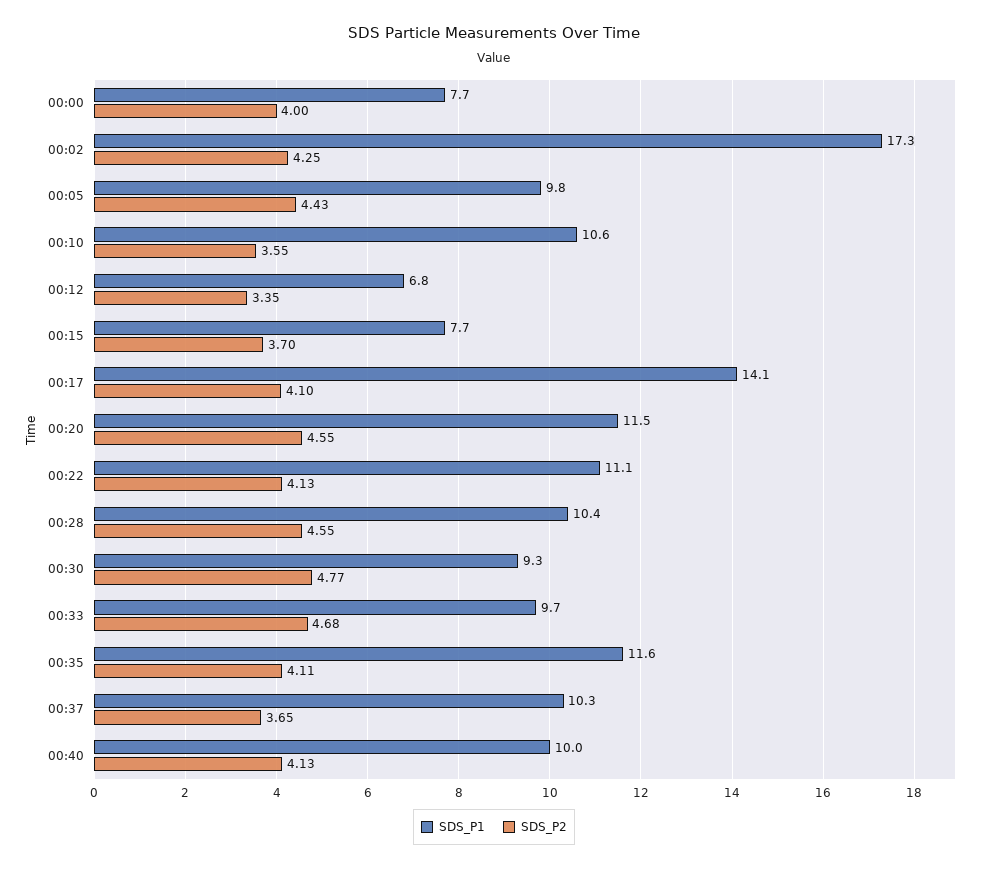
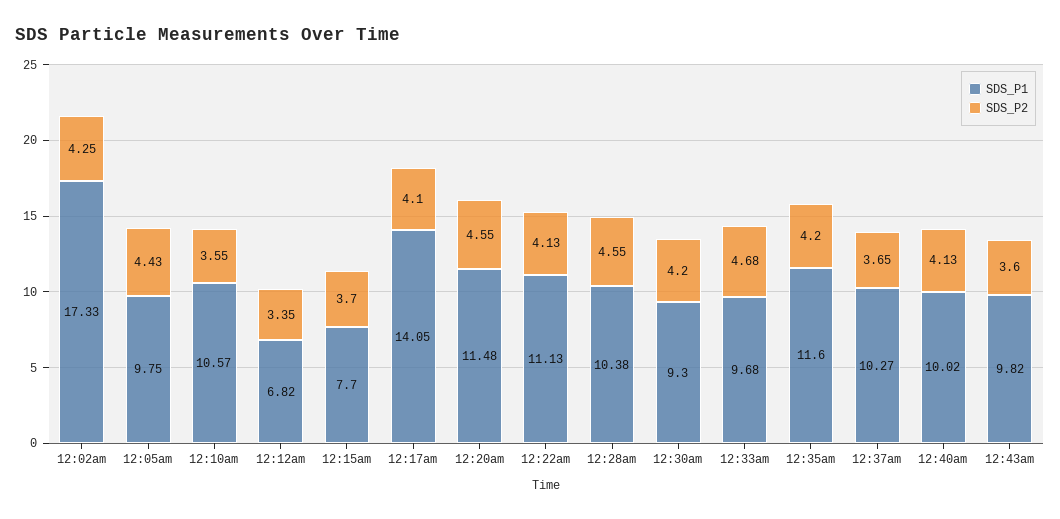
SDS_P1, 00:00: 7.7 -> none
SDS_P2, 00:00: 4 -> none
SDS_P2, 00:30: 4.77 -> 4.2
SDS_P2, 00:35: 4.11 -> 4.2
SDS_P1, 12:43am: none -> 9.82
SDS_P2, 12:43am: none -> 3.6

